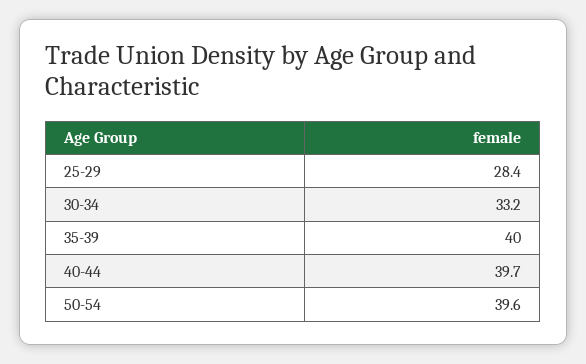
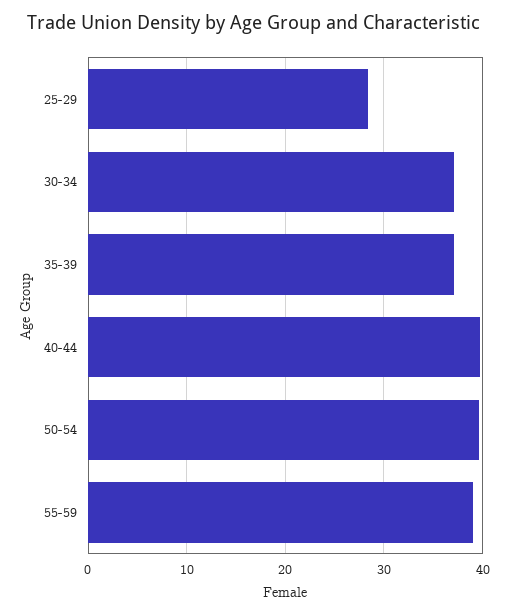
30-34: 33.2 -> 37
35-39: 40 -> 37
55-59: none -> 39

